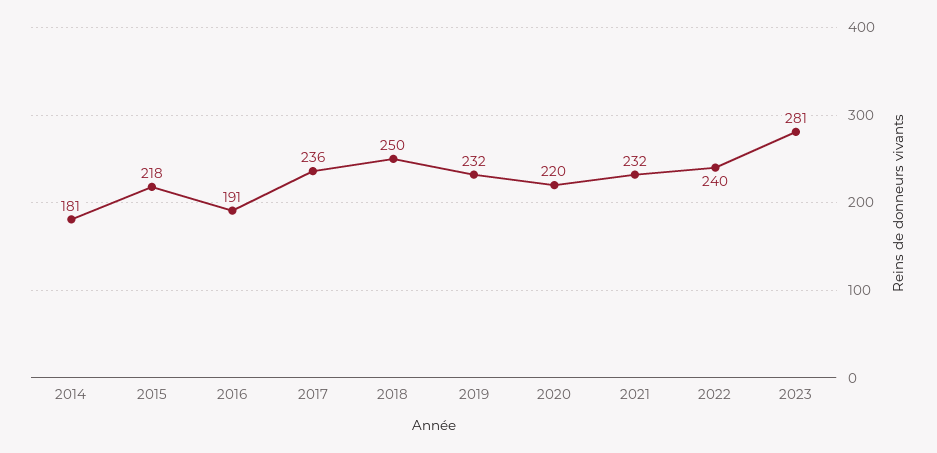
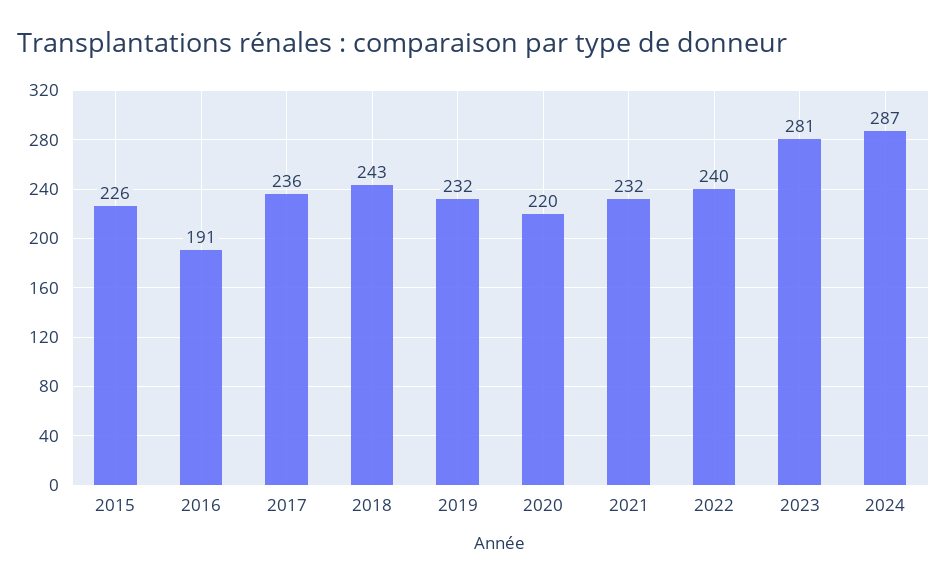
2014: 181 -> none
2015: 218 -> 226
2018: 250 -> 243
2024: none -> 287

